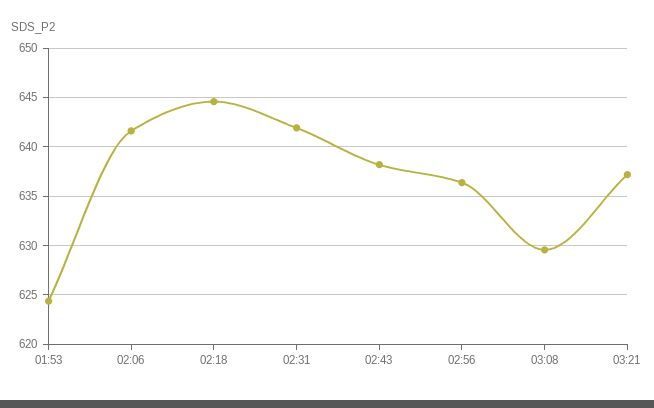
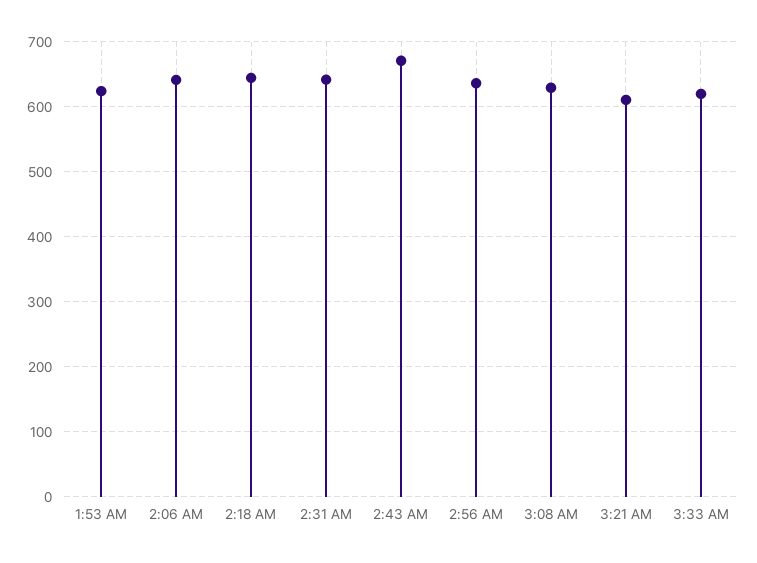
02:43: 638 -> 670
03:21: 637 -> 610
3:33 AM: none -> 620

